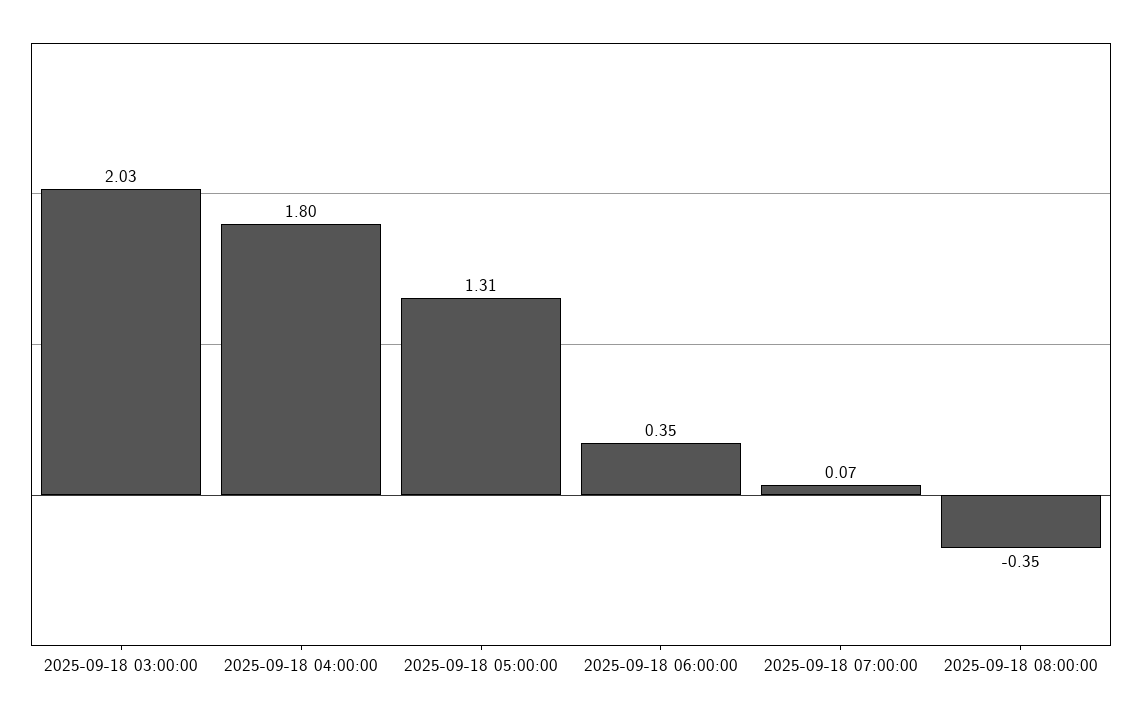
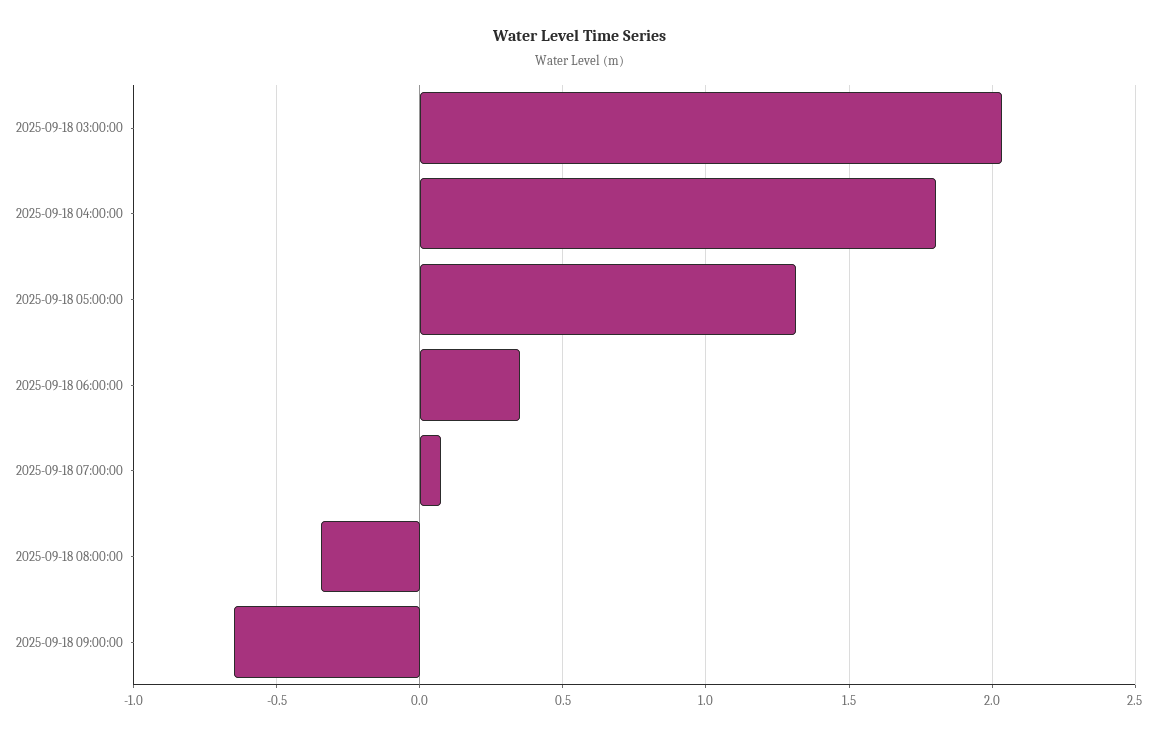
2025-09-18 09:00:00: none -> -0.65

